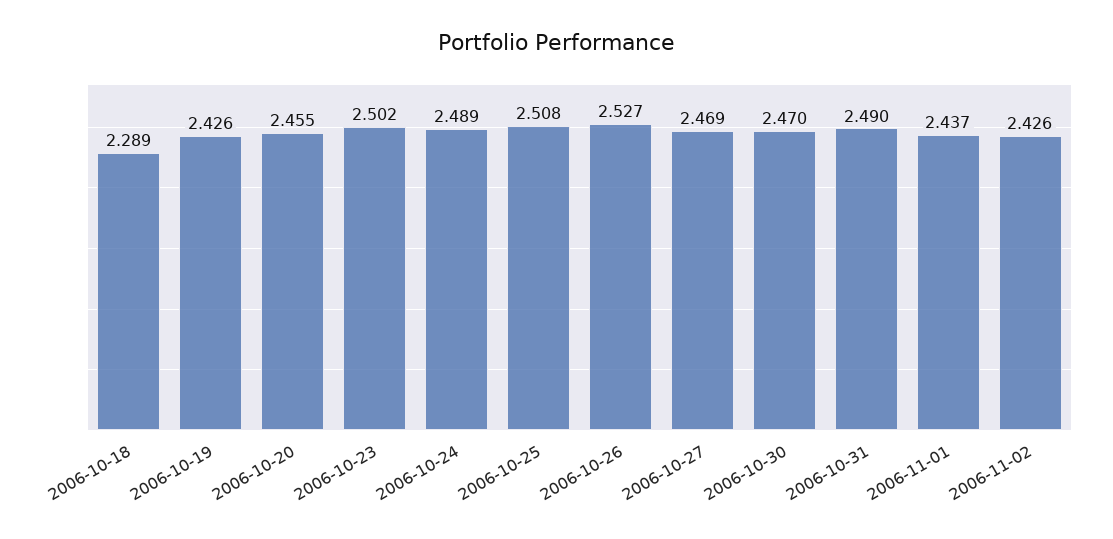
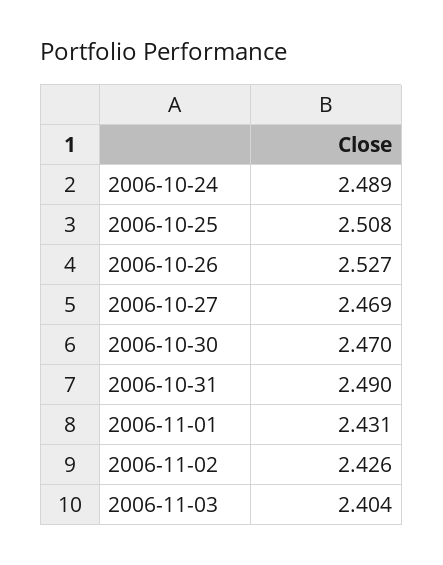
2006-10-18: 2.289 -> none
2006-10-19: 2.426 -> none
2006-10-20: 2.455 -> none
2006-10-23: 2.502 -> none
2006-11-01: 2.437 -> 2.431
2006-11-03: none -> 2.404

